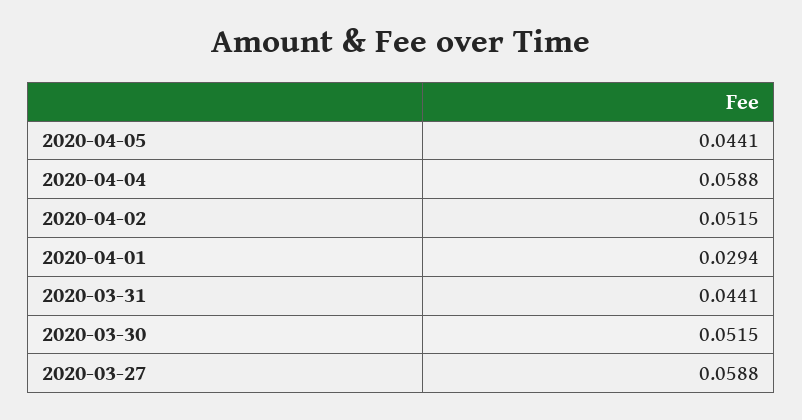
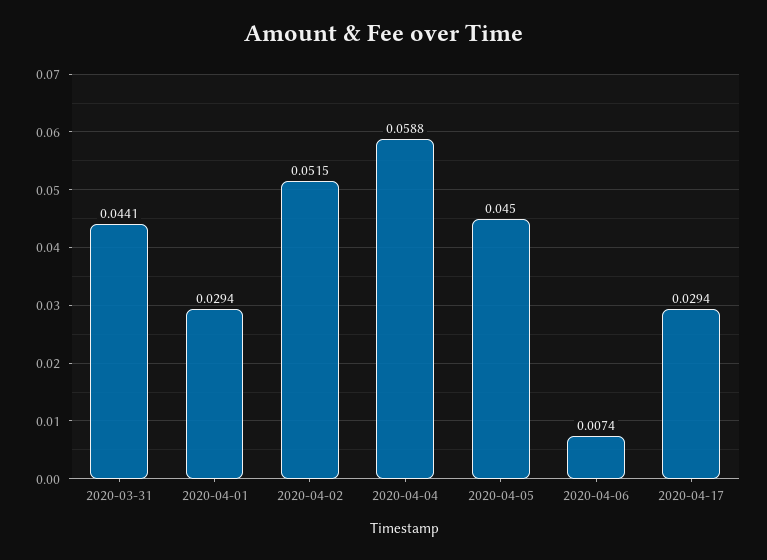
2020-04-05: 0.0441 -> 0.045
2020-03-30: 0.0515 -> none
2020-03-27: 0.0588 -> none
2020-04-06: none -> 0.0074
2020-04-17: none -> 0.0294

